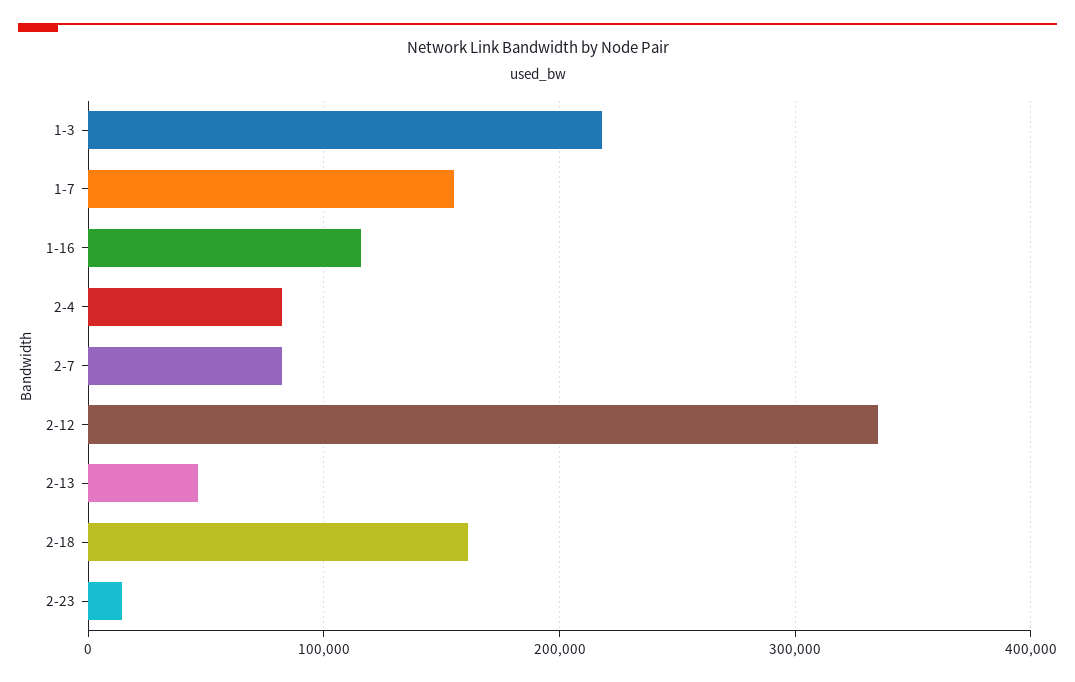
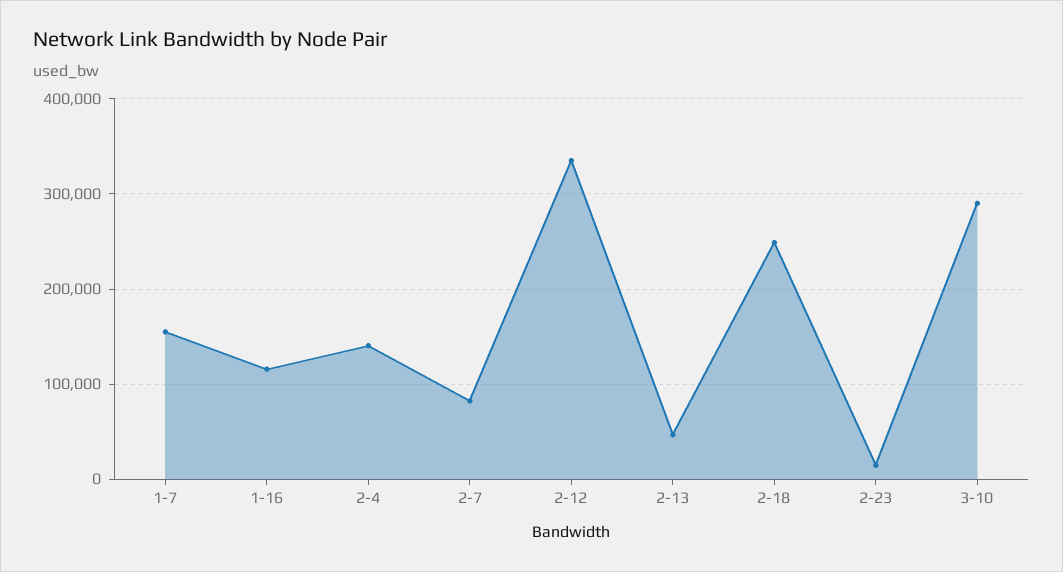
1-3: 220000 -> none
2-4: 80000 -> 140000
2-18: 160000 -> 250000
3-10: none -> 290000

